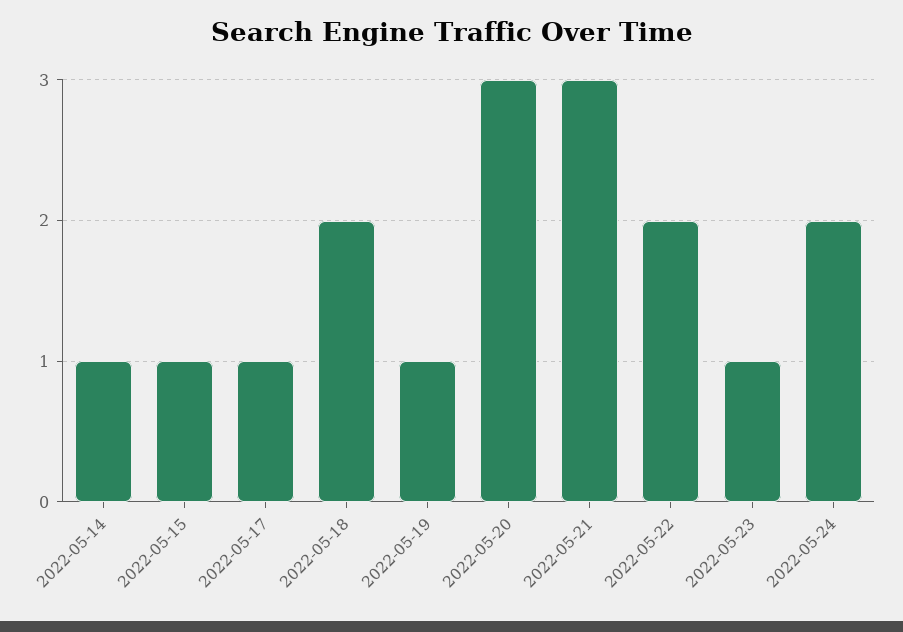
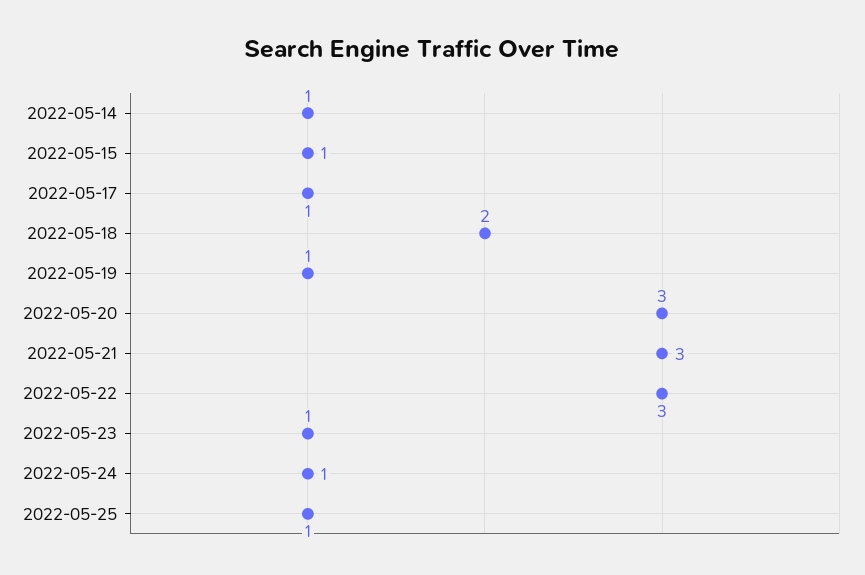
2022-05-22: 2 -> 3
2022-05-24: 2 -> 1
2022-05-25: none -> 1

